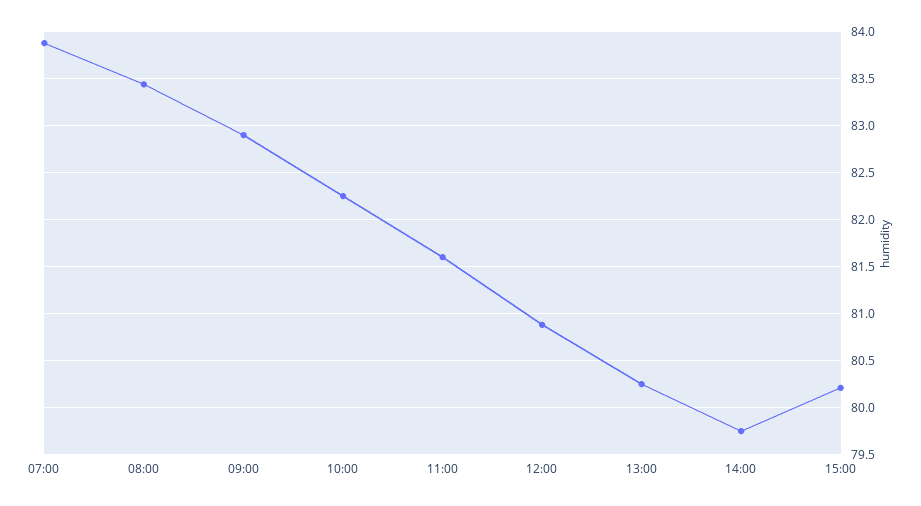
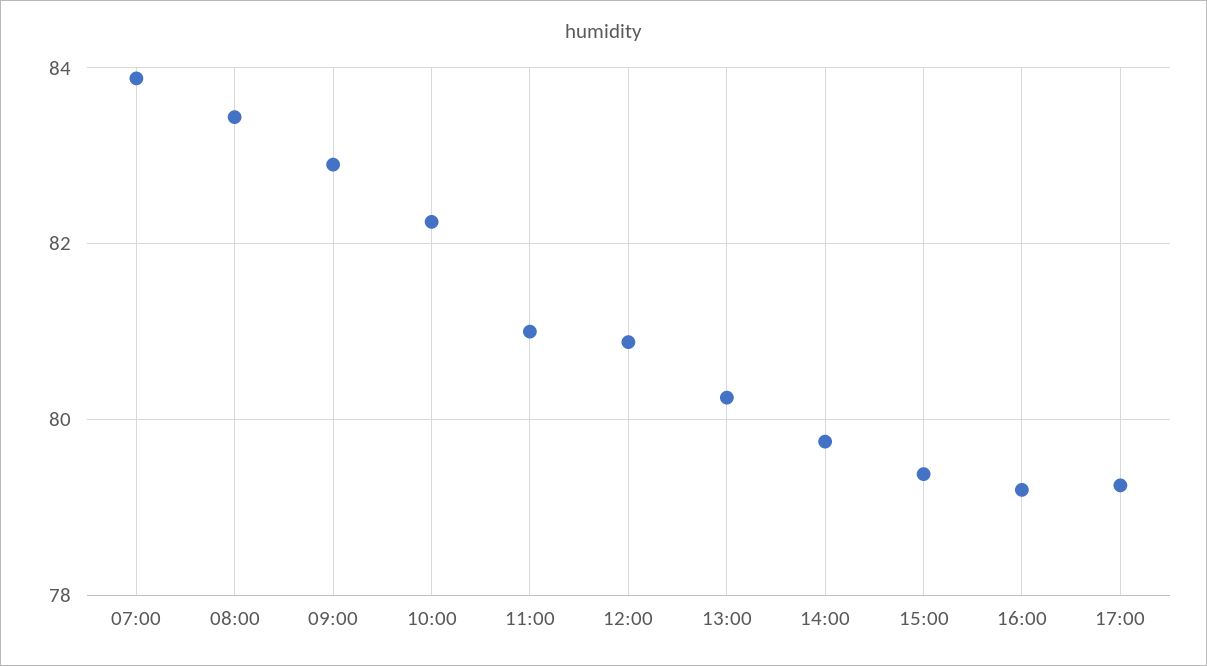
11:00: 81.6 -> 81
15:00: 80.2 -> 79.4
16:00: none -> 79.2
17:00: none -> 79.2

